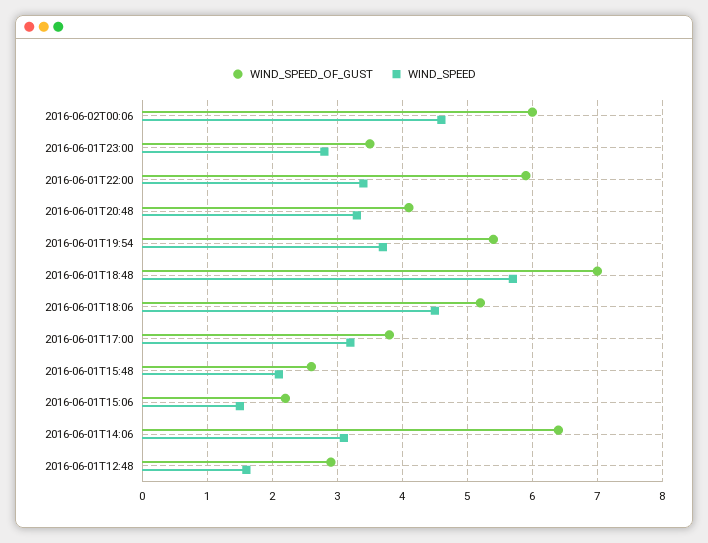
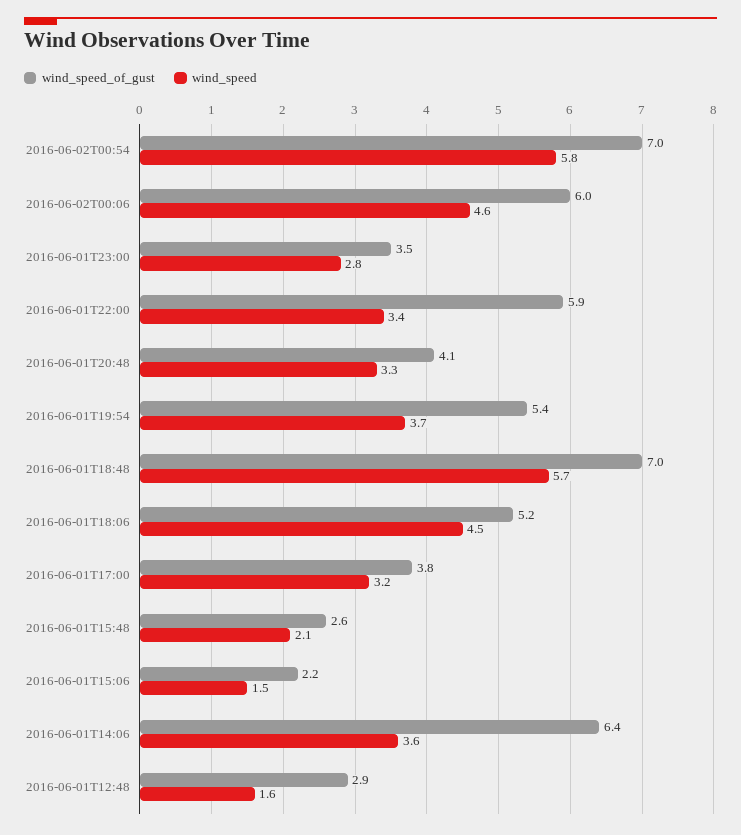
WIND_SPEED, 2016-06-01T14:06: 3.1 -> 3.6
WIND_SPEED_OF_GUST, 2016-06-02T00:54: none -> 7
WIND_SPEED, 2016-06-02T00:54: none -> 5.8

